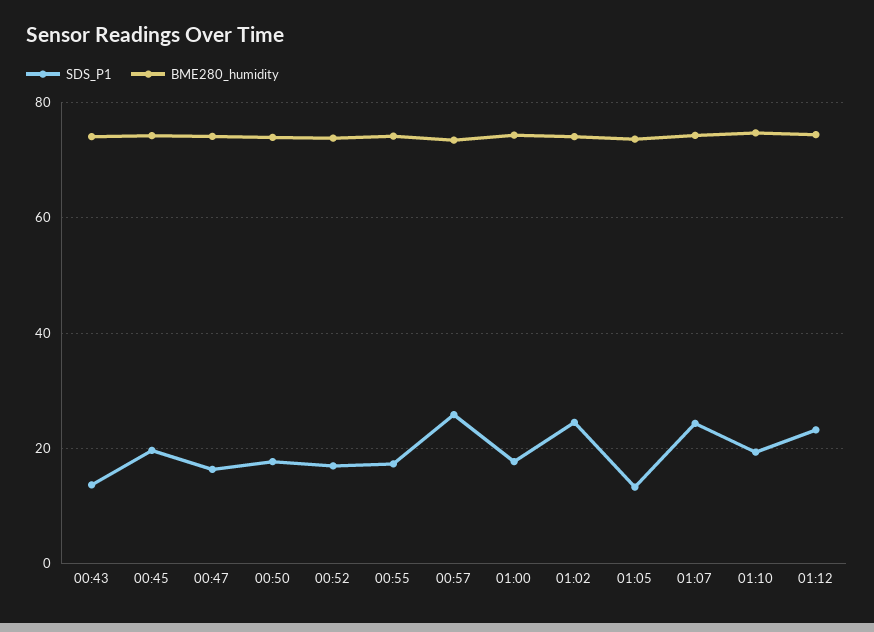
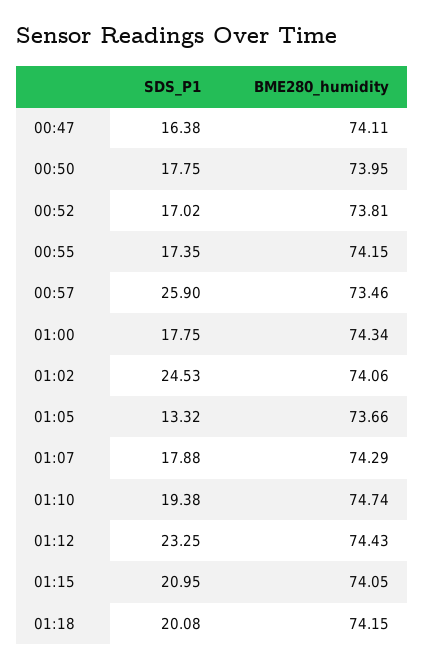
SDS_P1, 00:43: 14 -> none
BME280_humidity, 00:43: 74 -> none
SDS_P1, 00:45: 20 -> none
BME280_humidity, 00:45: 74 -> none
SDS_P1, 01:07: 24 -> 17.88
SDS_P1, 01:15: none -> 20.95
BME280_humidity, 01:15: none -> 74.05
SDS_P1, 01:18: none -> 20.08
BME280_humidity, 01:18: none -> 74.15

